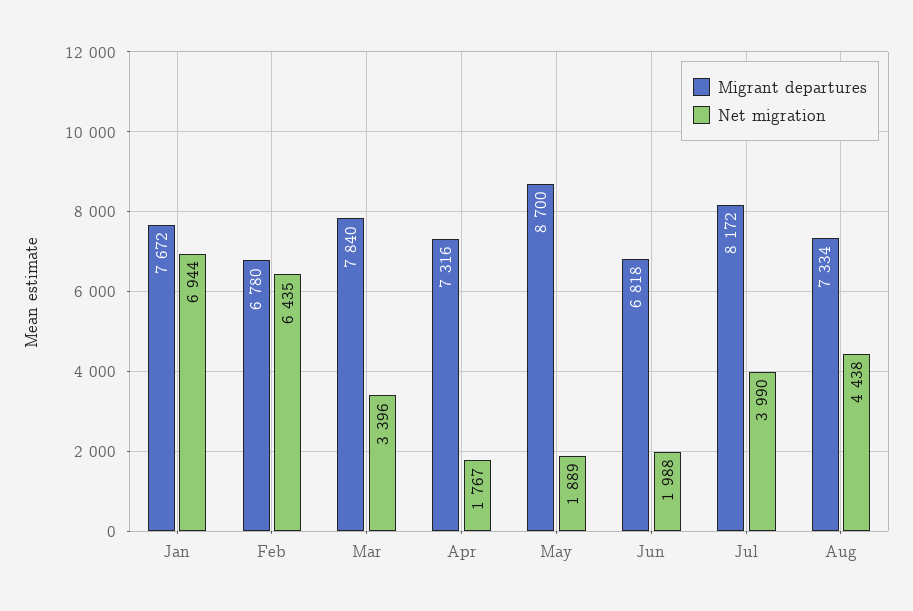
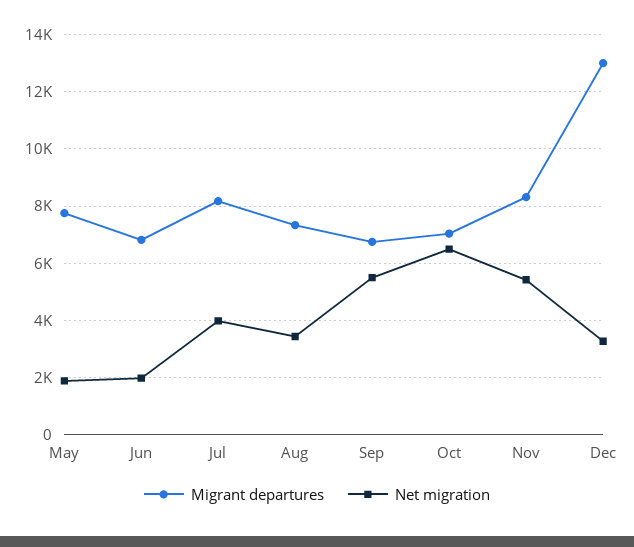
Migrant departures, Jan: 7672 -> none
Net migration, Jan: 6944 -> none
Migrant departures, Feb: 6780 -> none
Net migration, Feb: 6435 -> none
Migrant departures, Mar: 7840 -> none
Net migration, Mar: 3396 -> none
Migrant departures, Apr: 7316 -> none
Net migration, Apr: 1767 -> none
Migrant departures, May: 8700 -> 7750
Net migration, Aug: 4438 -> 3500
Migrant departures, Sep: none -> 6750
Net migration, Sep: none -> 5500
Migrant departures, Oct: none -> 7000
Net migration, Oct: none -> 6500
Migrant departures, Nov: none -> 8250
Net migration, Nov: none -> 5500
Migrant departures, Dec: none -> 13000
Net migration, Dec: none -> 3250

